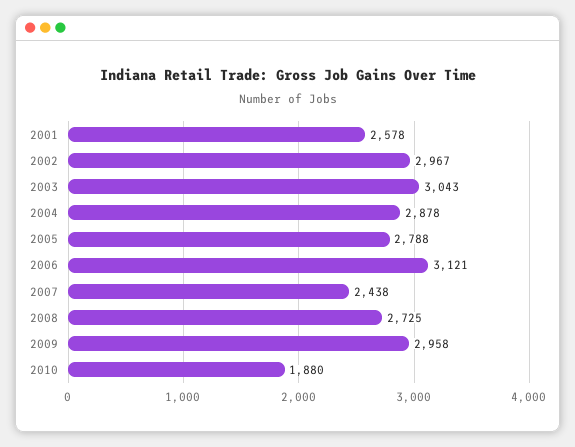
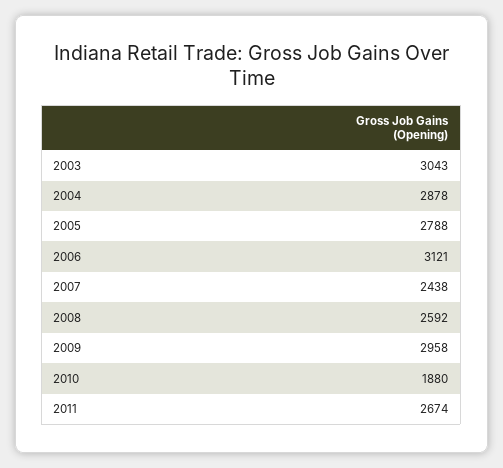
2001: 2578 -> none
2002: 2967 -> none
2008: 2725 -> 2592
2011: none -> 2674

